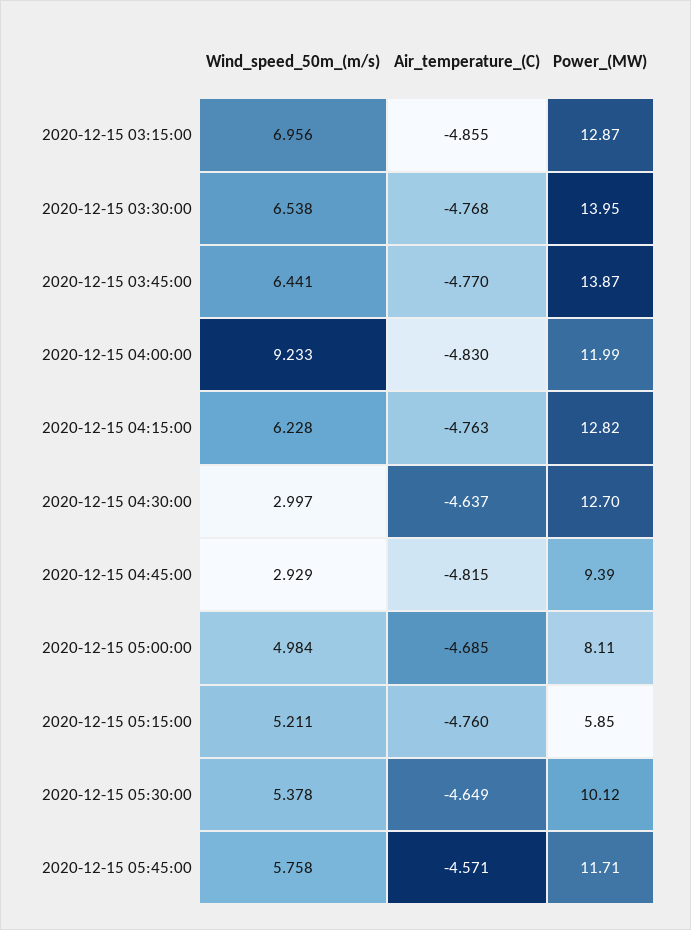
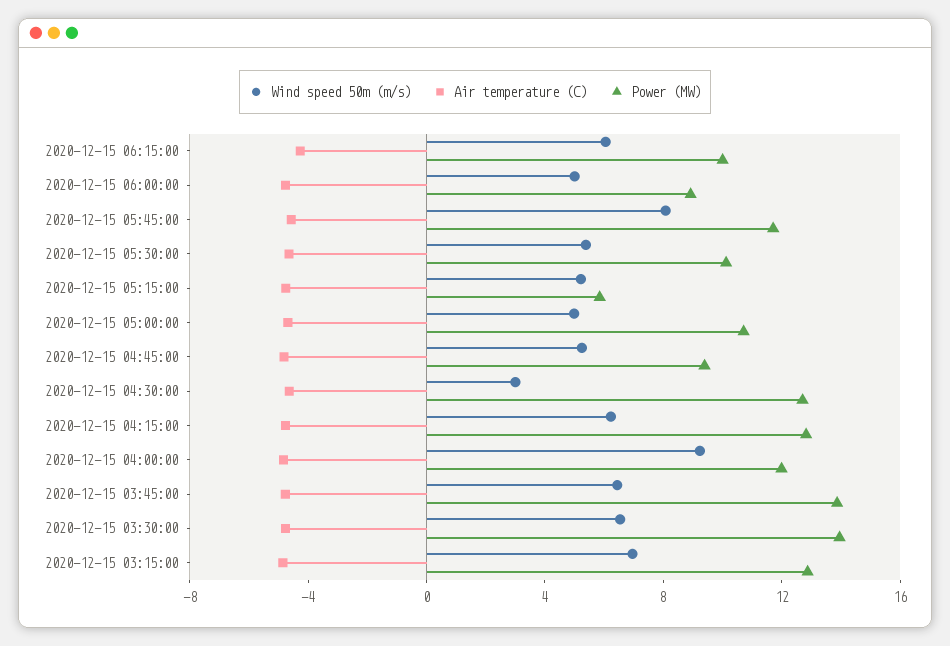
Wind_speed_50m_(m/s), 2020-12-15 04:45:00: 2.929 -> 5
Power_(MW), 2020-12-15 05:00:00: 8.11 -> 11
Wind_speed_50m_(m/s), 2020-12-15 05:45:00: 5.758 -> 8
Wind_speed_50m_(m/s), 2020-12-15 06:15:00: none -> 6
Air_temperature_(C), 2020-12-15 06:15:00: none -> -4
Power_(MW), 2020-12-15 06:15:00: none -> 10
Wind_speed_50m_(m/s), 2020-12-15 06:00:00: none -> 5
Air_temperature_(C), 2020-12-15 06:00:00: none -> -5
Power_(MW), 2020-12-15 06:00:00: none -> 9

